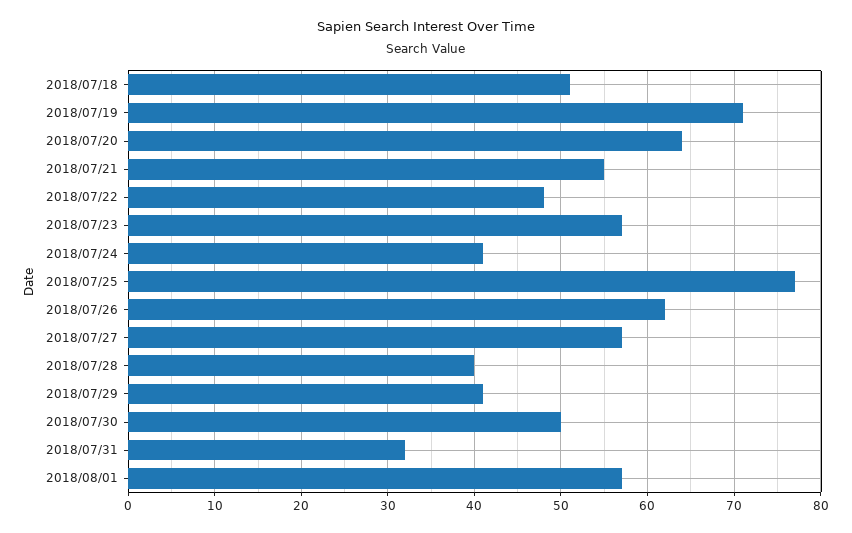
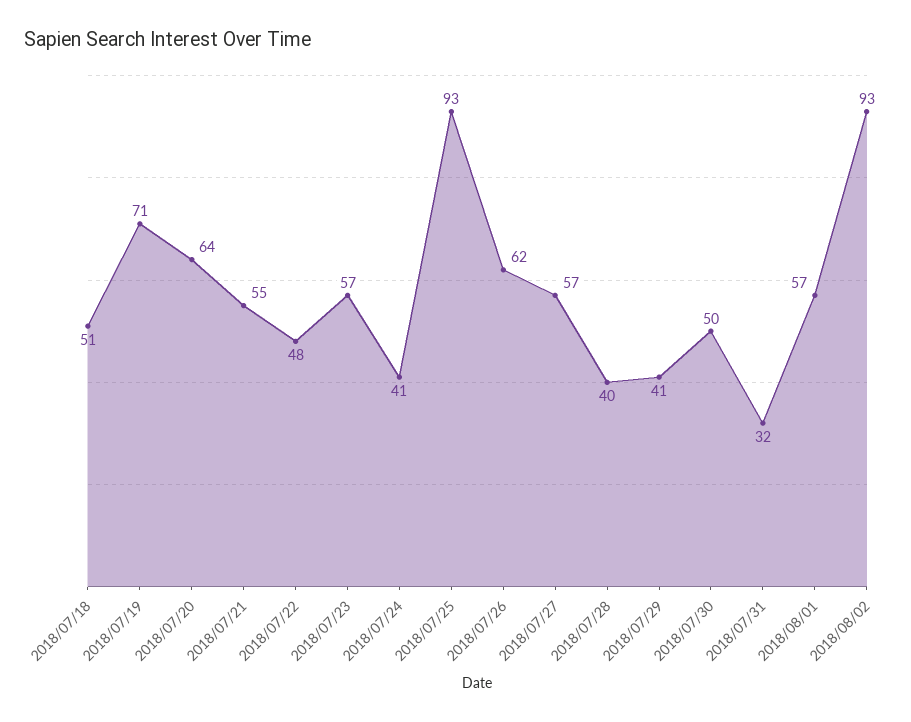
2018/07/25: 77 -> 93
2018/08/02: none -> 93

